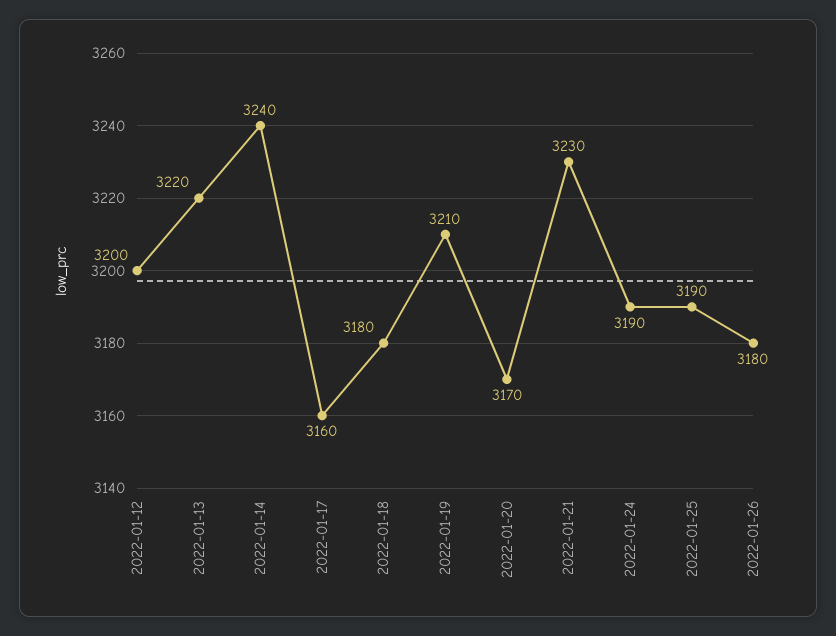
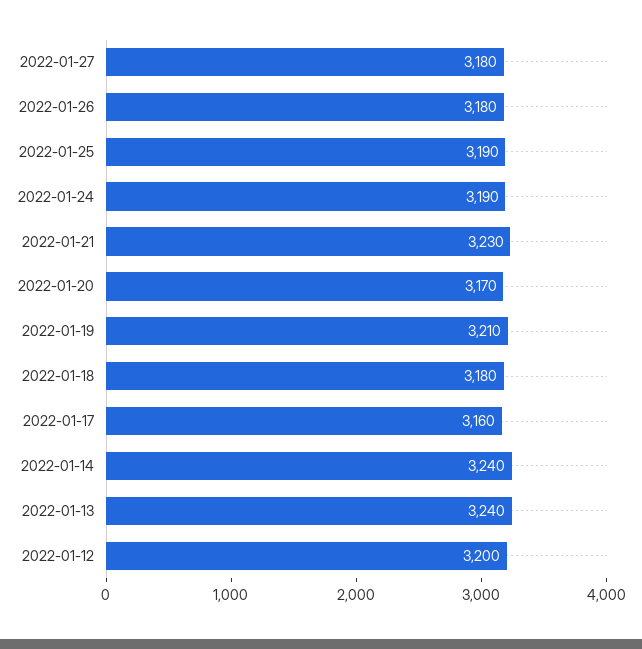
2022-01-13: 3220 -> 3240
2022-01-27: none -> 3180

